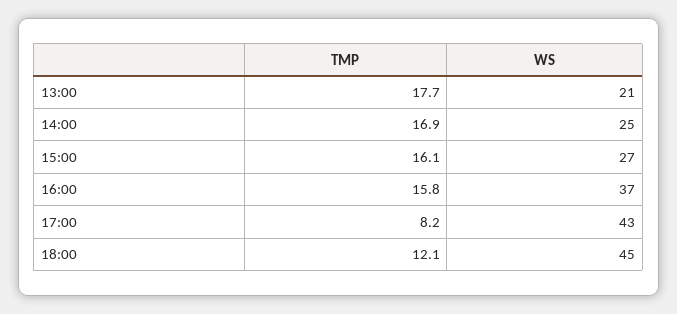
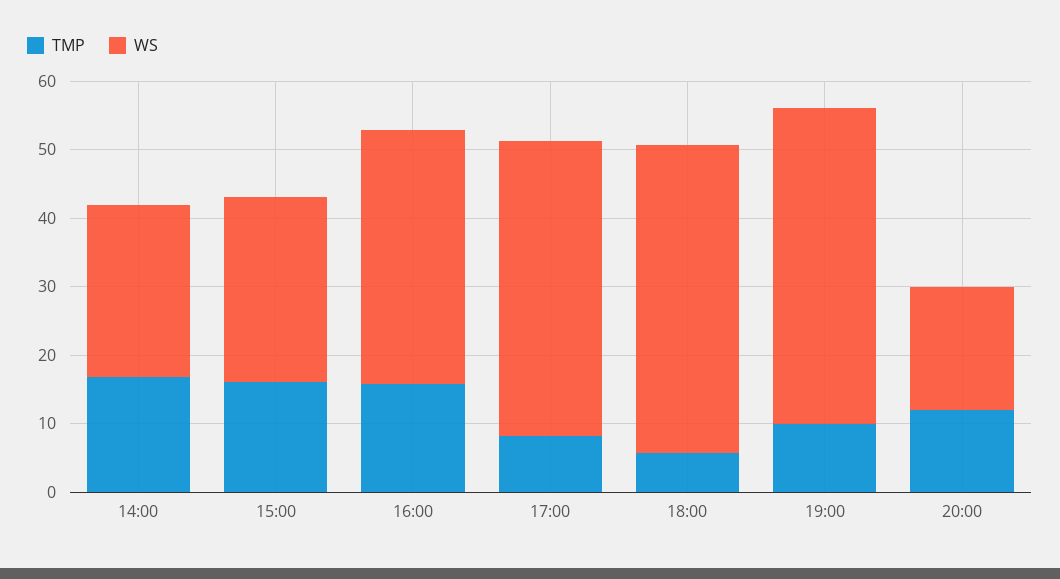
TMP, 13:00: 17.7 -> none
WS, 13:00: 21 -> none
TMP, 18:00: 12.1 -> 6
TMP, 19:00: none -> 10
WS, 19:00: none -> 46
TMP, 20:00: none -> 12
WS, 20:00: none -> 18

